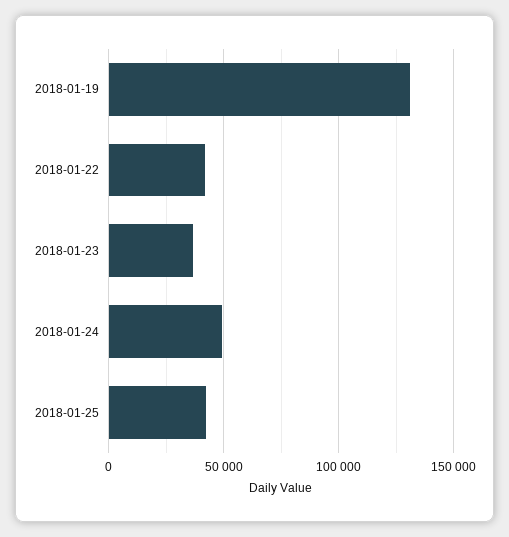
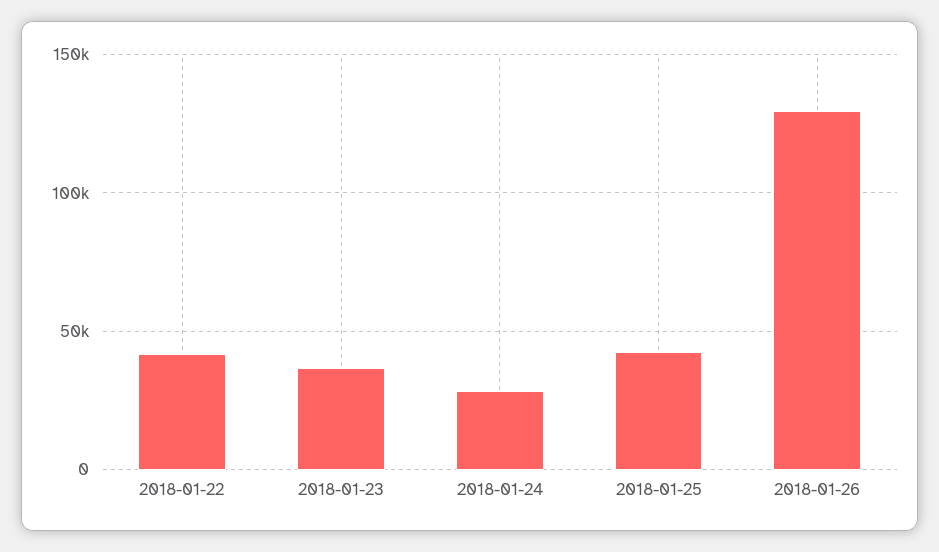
2018-01-19: 130000 -> none
2018-01-24: 50000 -> 30000
2018-01-26: none -> 130000

